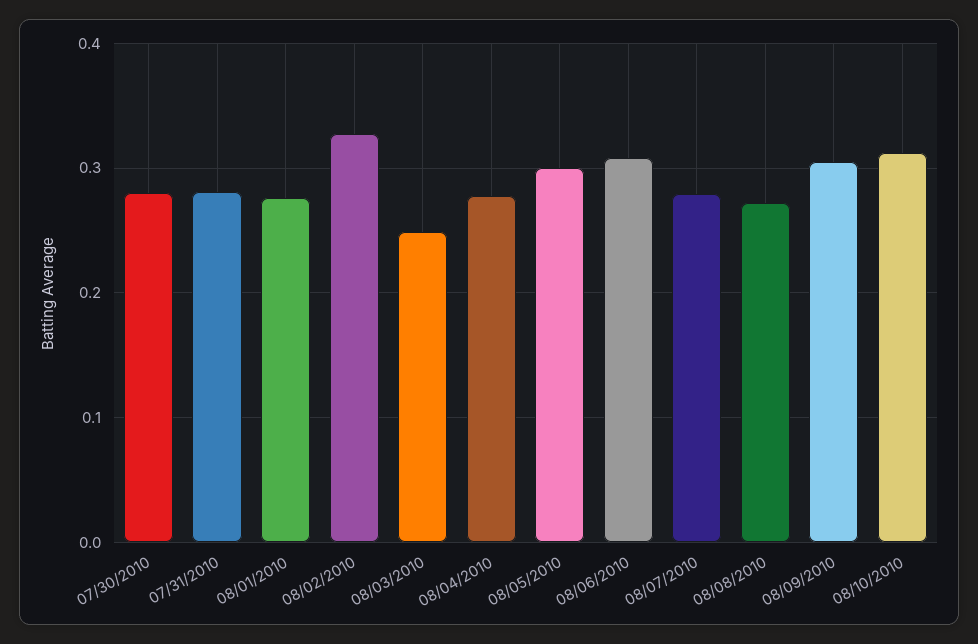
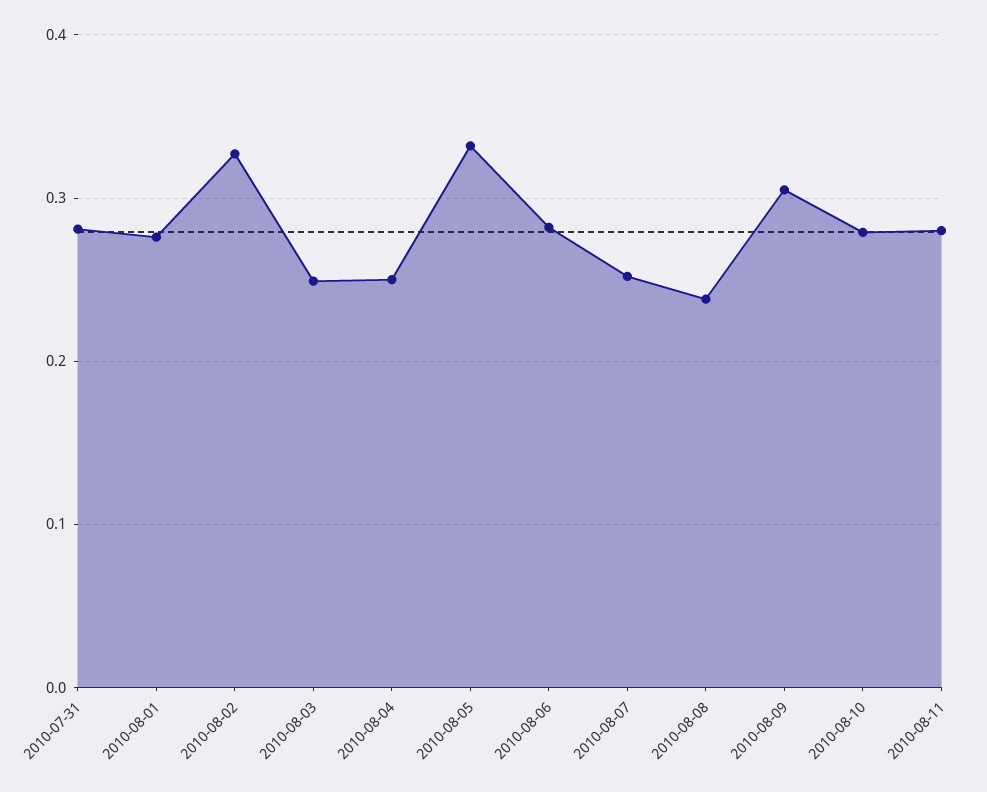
07/30/2010: 0.28 -> none
08/04/2010: 0.28 -> 0.25
08/05/2010: 0.3 -> 0.33
08/06/2010: 0.31 -> 0.28
08/07/2010: 0.28 -> 0.25
08/08/2010: 0.27 -> 0.24
08/10/2010: 0.31 -> 0.28
2010-08-11: none -> 0.28

